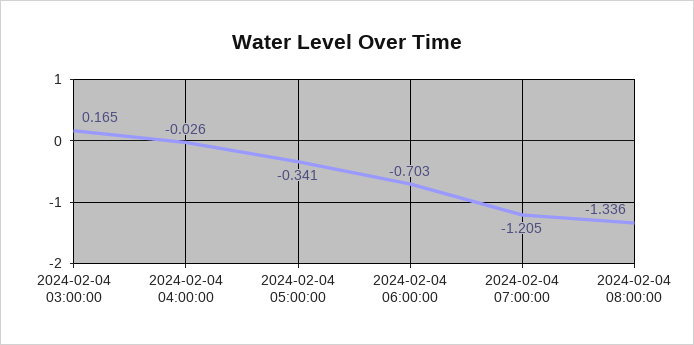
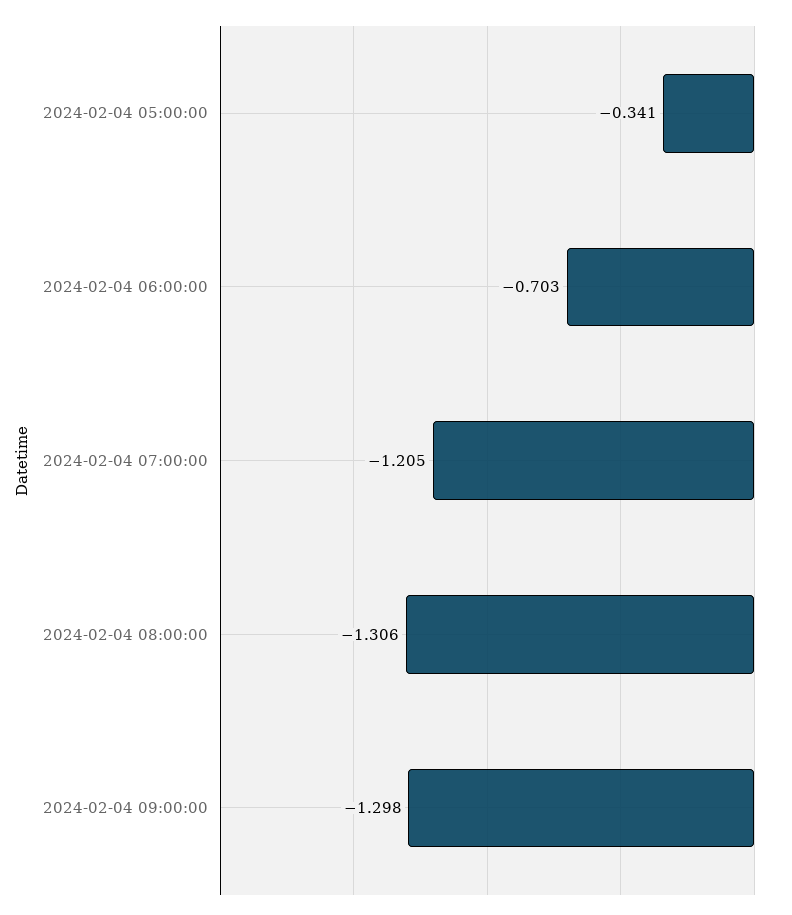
2024-02-04 03:00:00: 0.165 -> none
2024-02-04 04:00:00: -0.026 -> none
2024-02-04 08:00:00: -1.336 -> -1.306
2024-02-04 09:00:00: none -> -1.298

